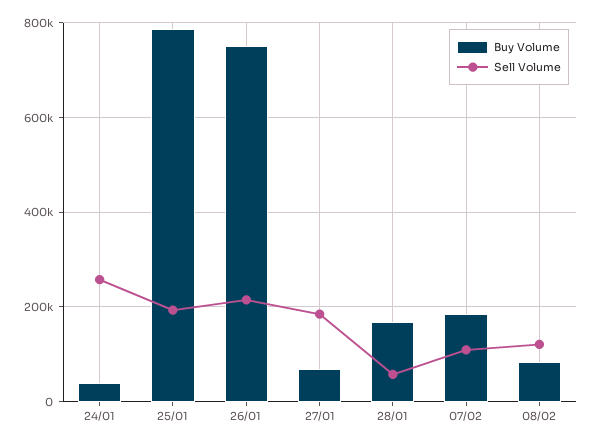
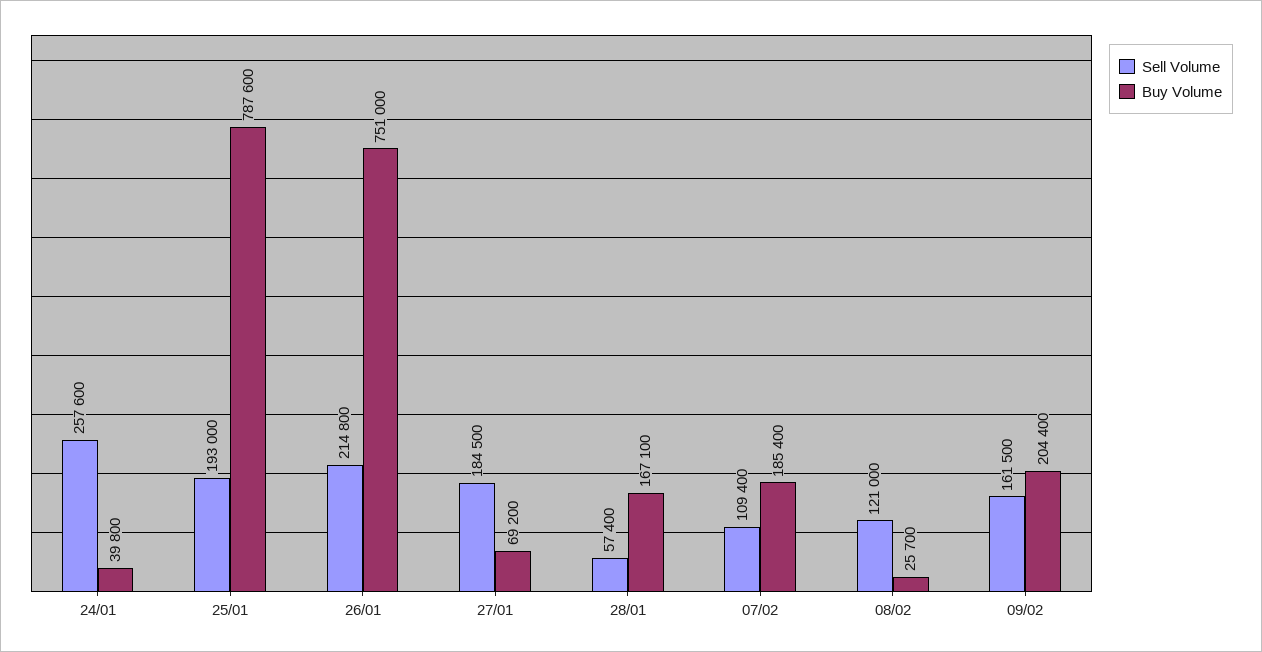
Buy Volume, 08/02: 80000 -> 25700
Sell Volume, 09/02: none -> 161500
Buy Volume, 09/02: none -> 204400

